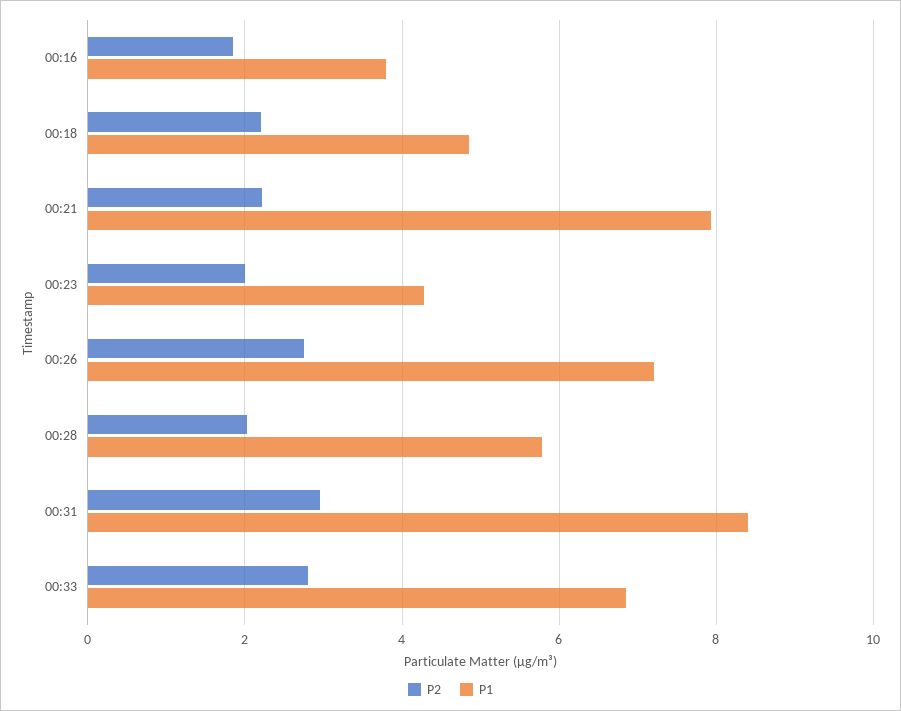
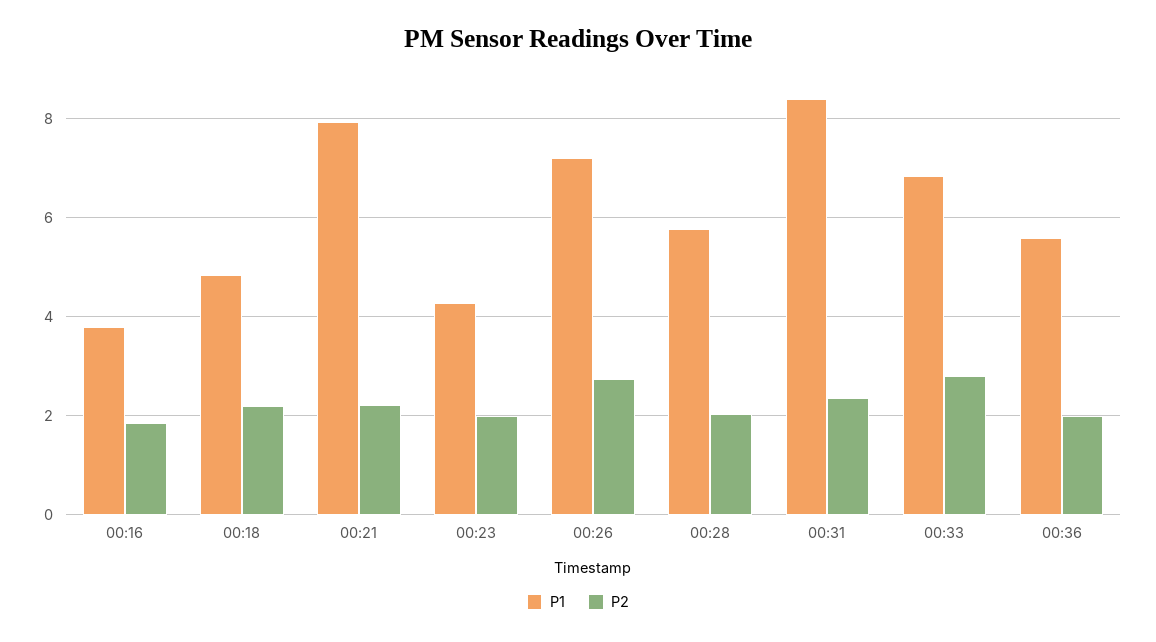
P2, 00:31: 3 -> 2.4
P1, 00:36: none -> 5.6
P2, 00:36: none -> 2

